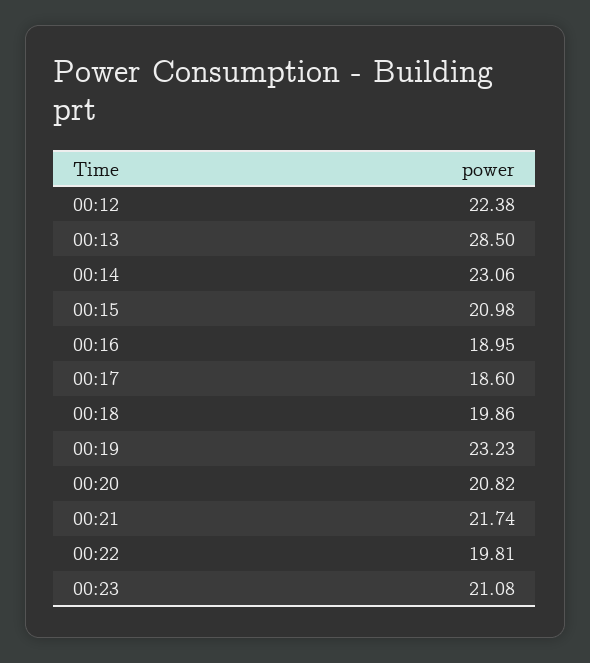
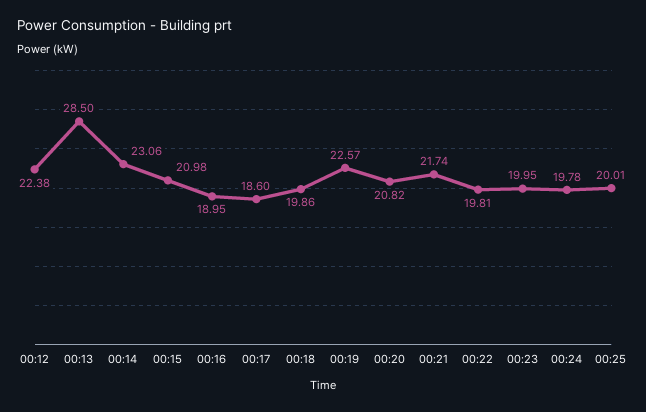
00:19: 23.23 -> 22.57
00:23: 21.08 -> 19.95
00:24: none -> 19.78
00:25: none -> 20.01

